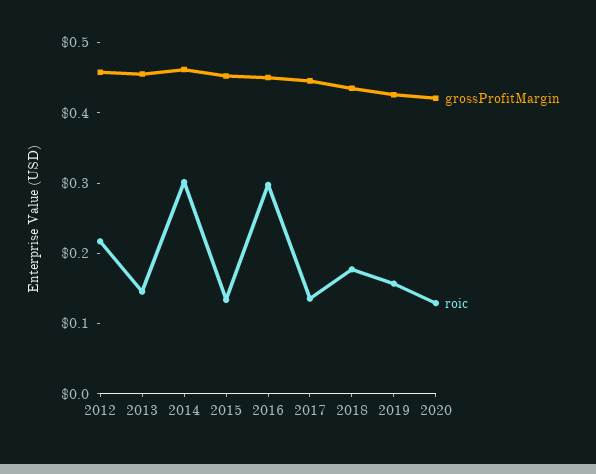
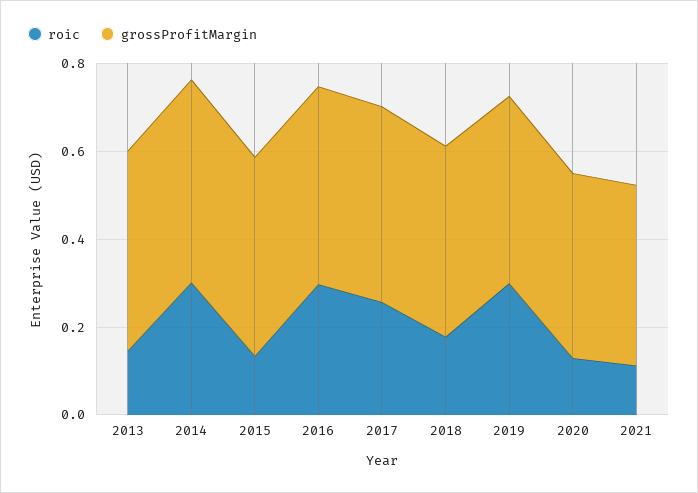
grossProfitMargin, 2012: 0.46 -> none
roic, 2012: 0.22 -> none
roic, 2017: 0.14 -> 0.25
roic, 2019: 0.16 -> 0.3
roic, 2021: none -> 0.1
grossProfitMargin, 2021: none -> 0.4

